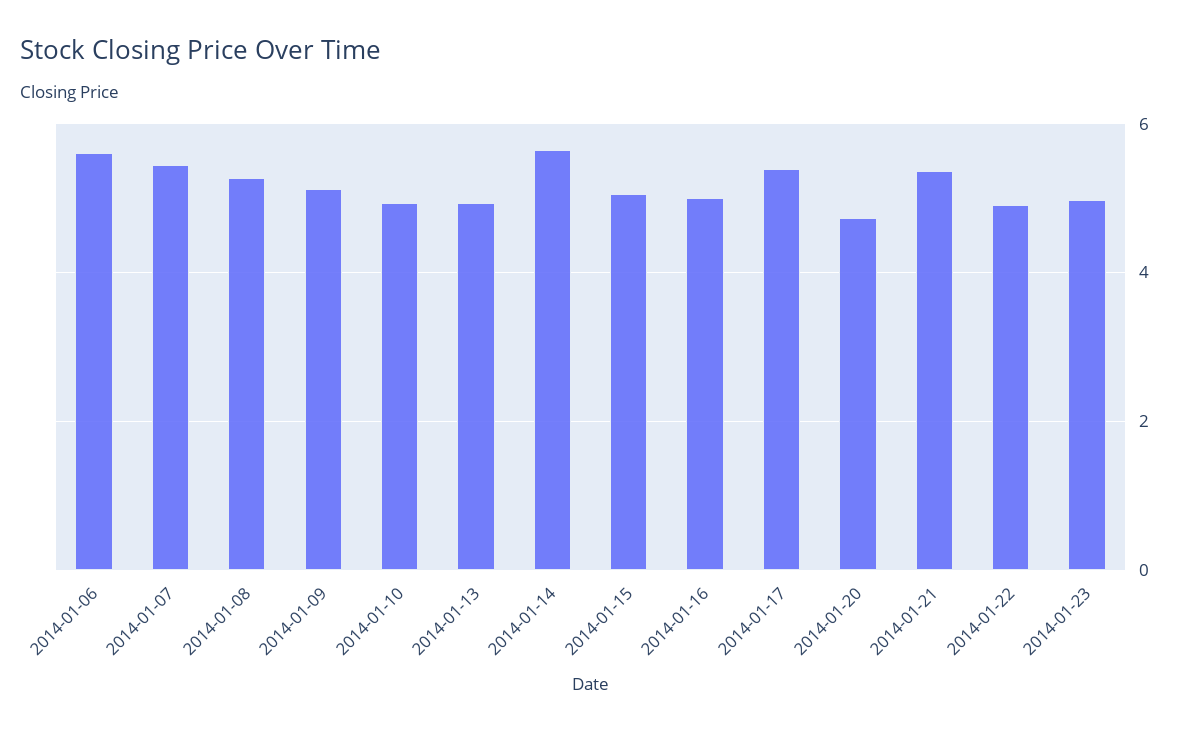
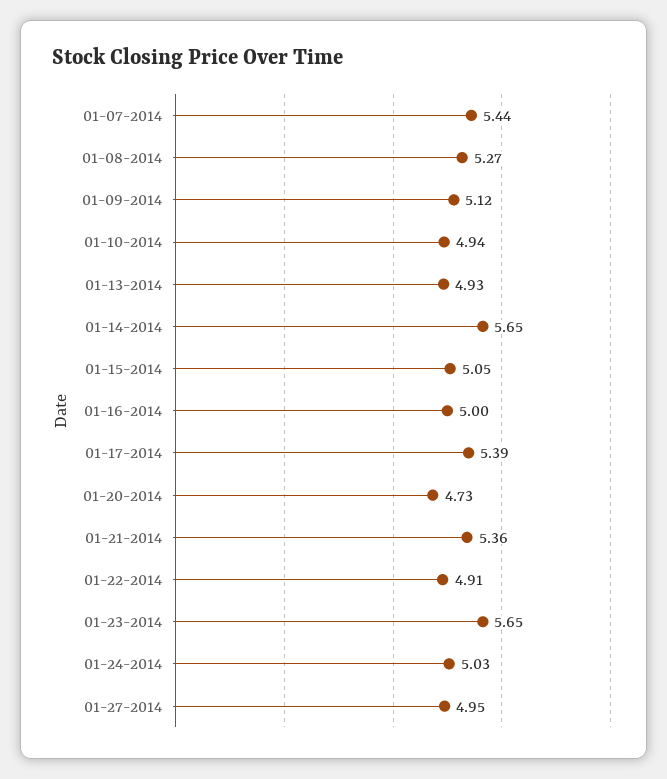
2014-01-06: 5.6 -> none
2014-01-23: 5 -> 5.65
01-24-2014: none -> 5.03
01-27-2014: none -> 4.95

